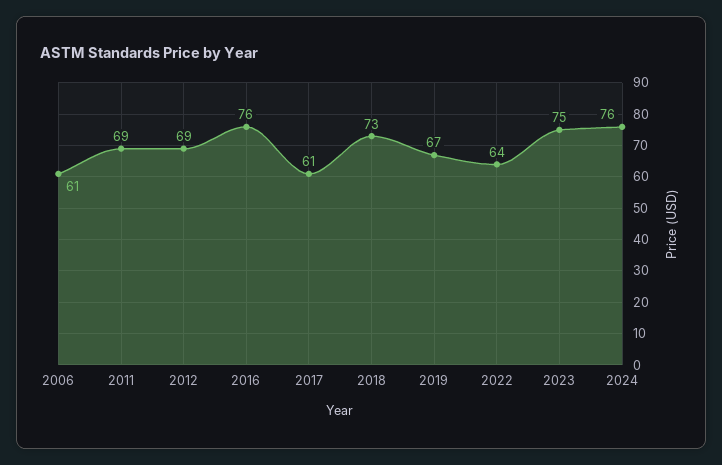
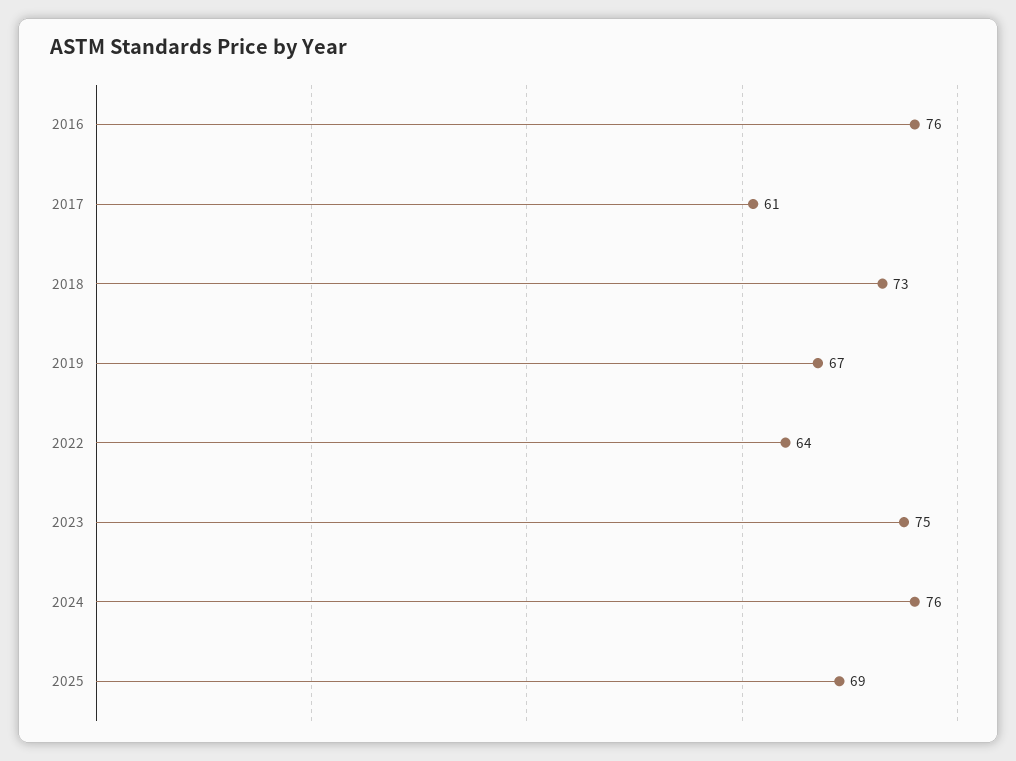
2006: 61 -> none
2011: 69 -> none
2012: 69 -> none
2025: none -> 69

